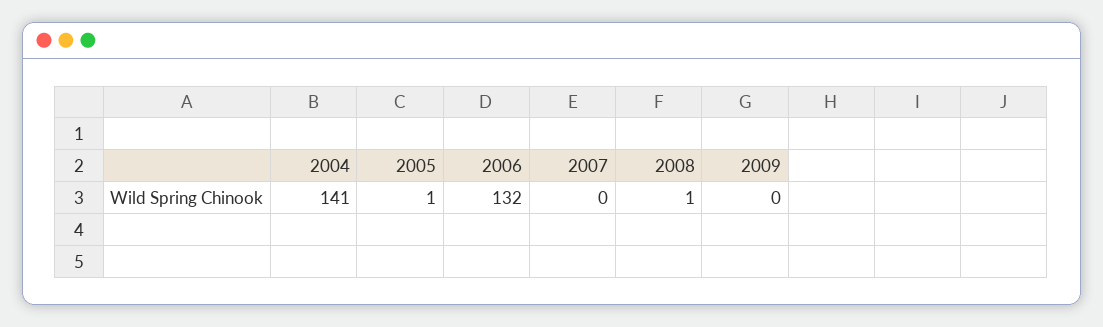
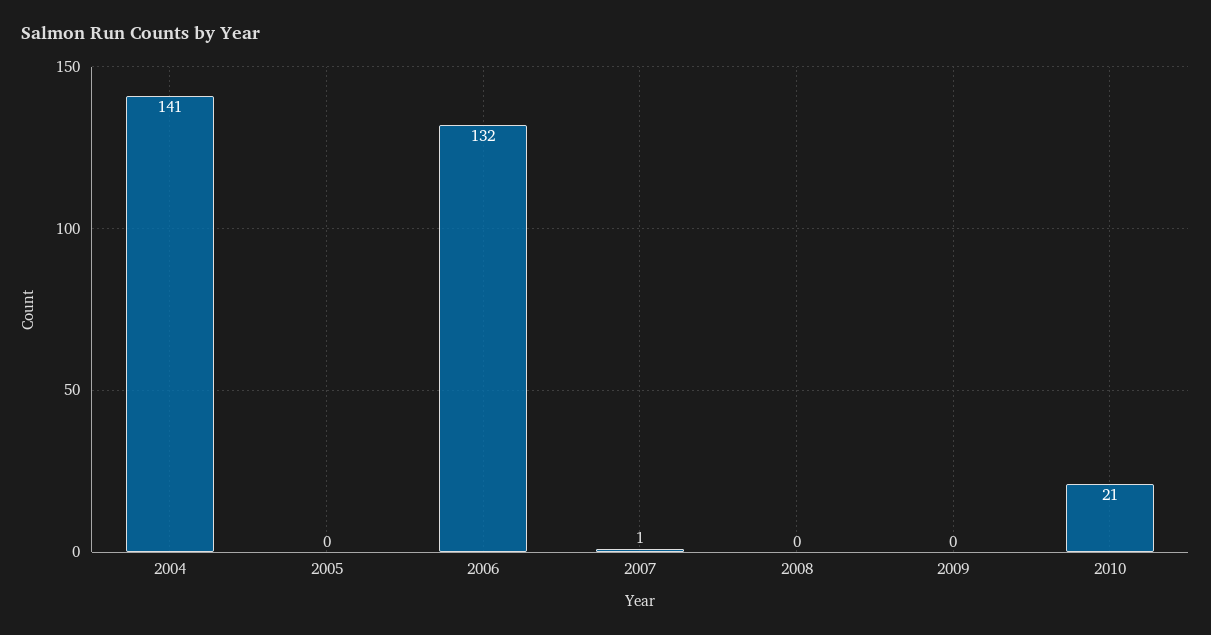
2005: 1 -> 0
2007: 0 -> 1
2008: 1 -> 0
2010: none -> 21

